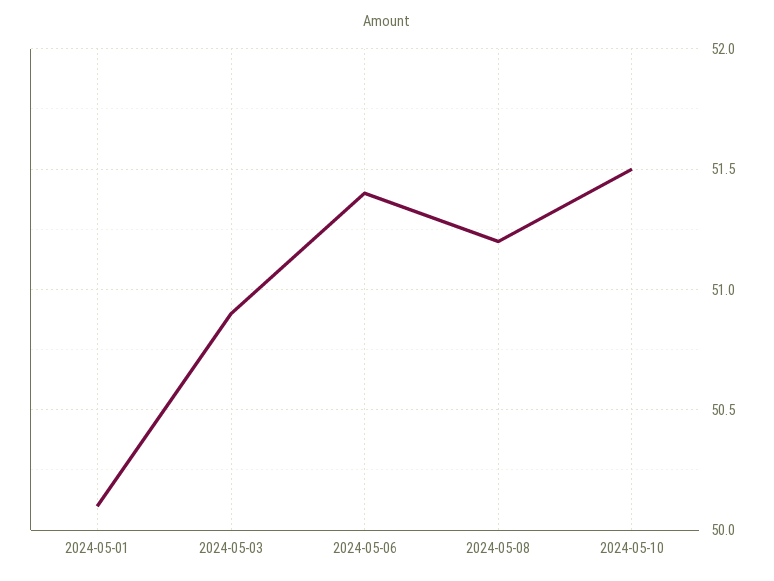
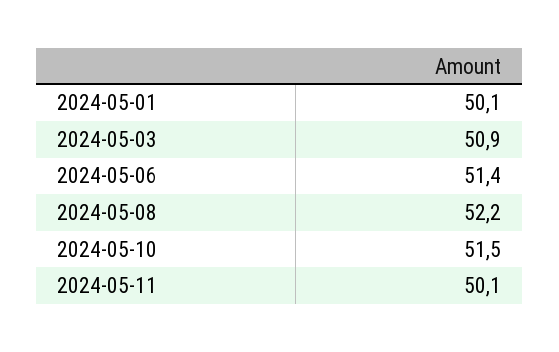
2024-05-08: 51.2 -> 52.2
2024-05-11: none -> 50.1

